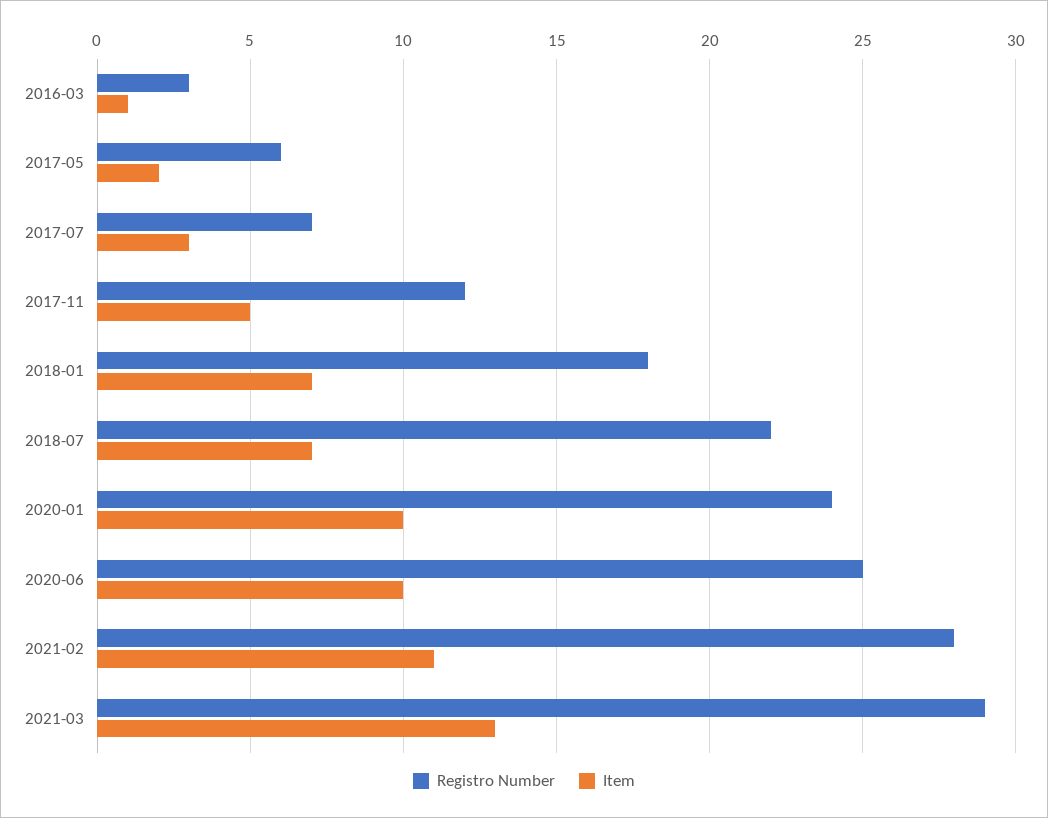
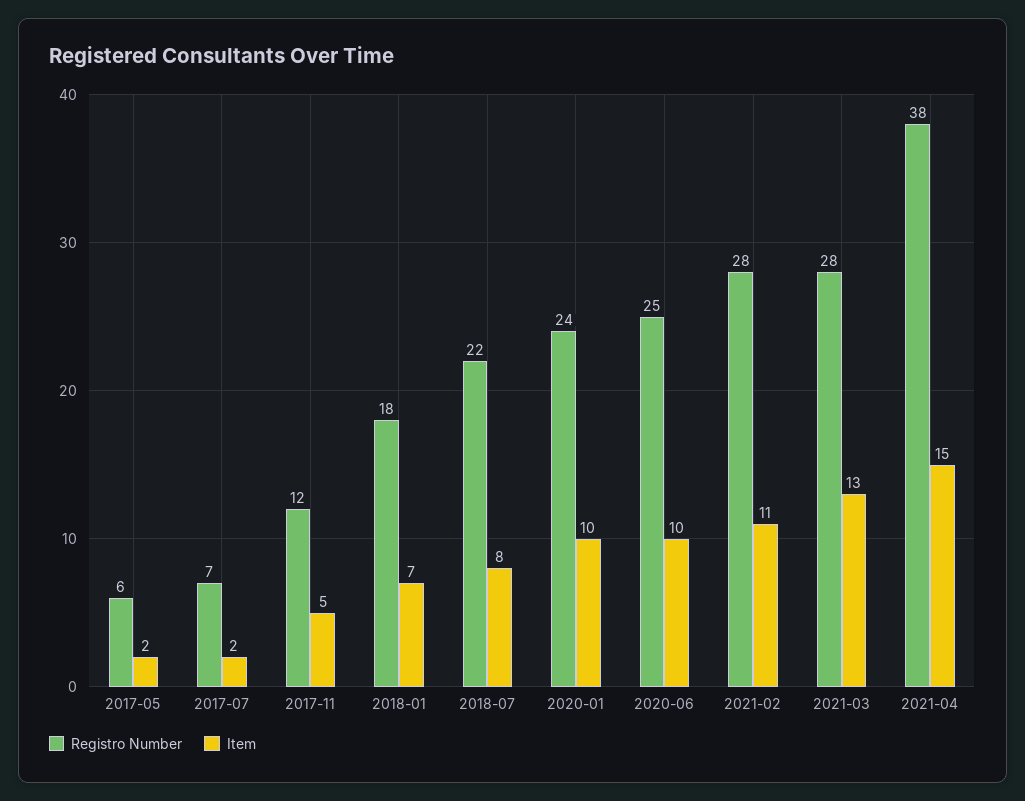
Registro Number, 2016-03: 3 -> none
Item, 2016-03: 1 -> none
Item, 2017-07: 3 -> 2
Item, 2018-07: 7 -> 8
Registro Number, 2021-03: 29 -> 28
Registro Number, 2021-04: none -> 38
Item, 2021-04: none -> 15

